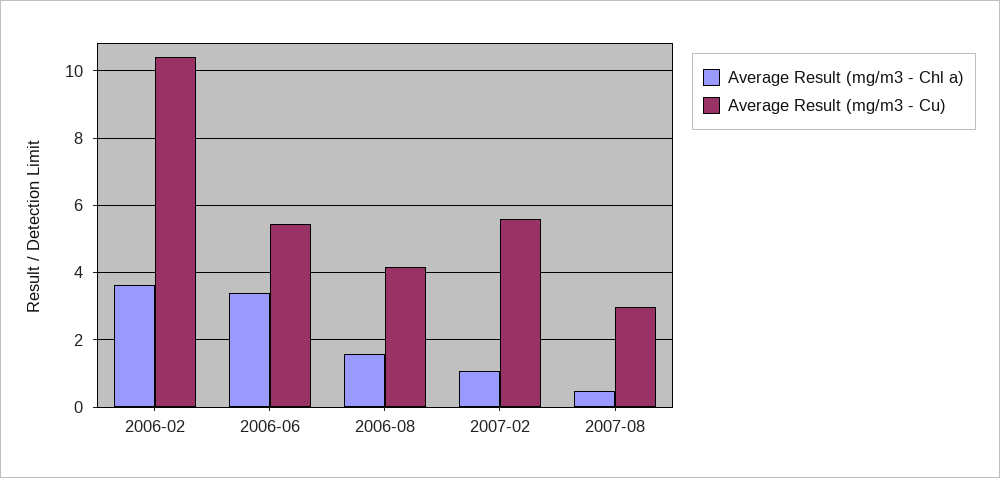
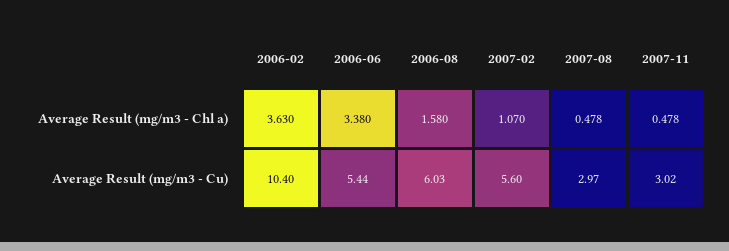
Average Result (mg/m3 - Cu), 2006-08: 4.2 -> 6.03
Average Result (mg/m3 - Chl a), 2007-11: none -> 0.478
Average Result (mg/m3 - Cu), 2007-11: none -> 3.02

